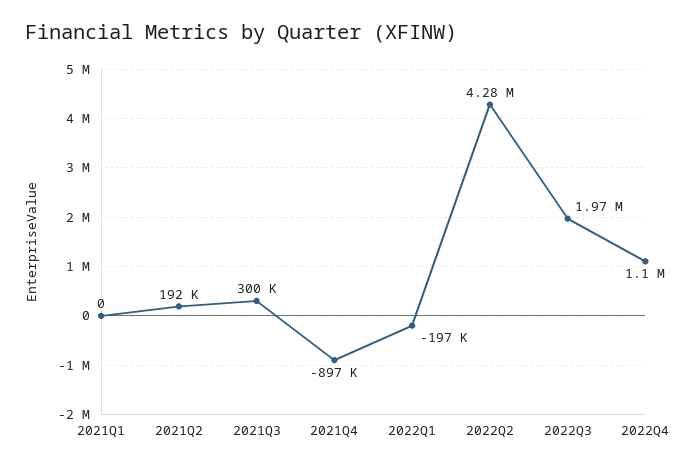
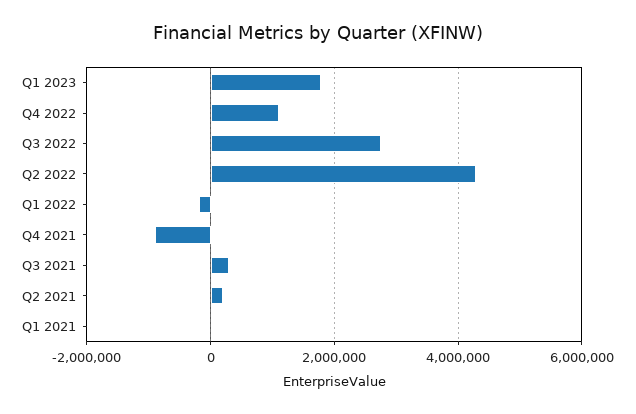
2022Q3: 1970000 -> 2800000
Q1 2023: none -> 1800000

